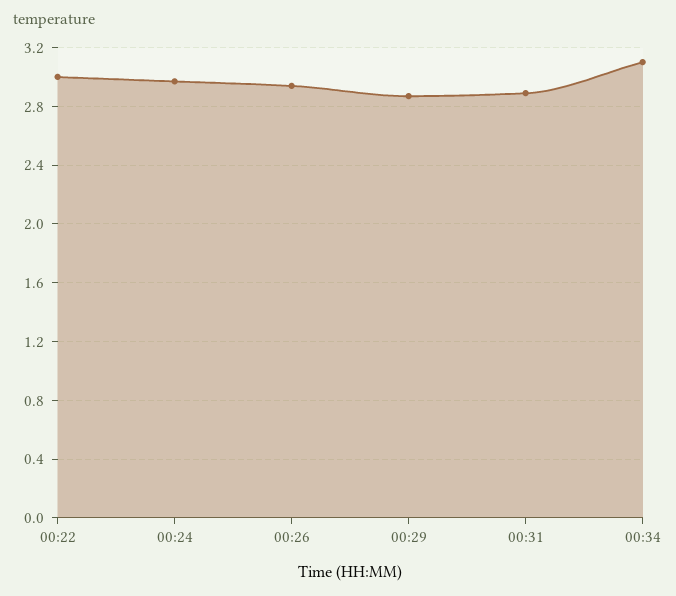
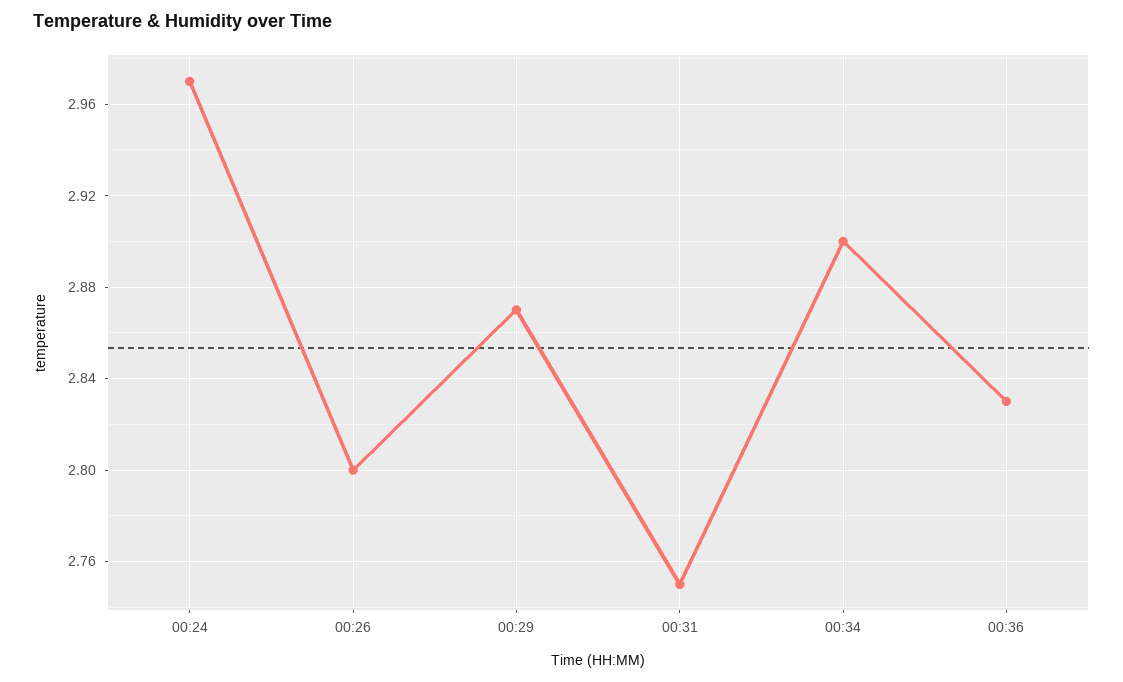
00:22: 3 -> none
00:26: 2.95 -> 2.8
00:31: 2.9 -> 2.75
00:34: 3.1 -> 2.9
00:36: none -> 2.83

